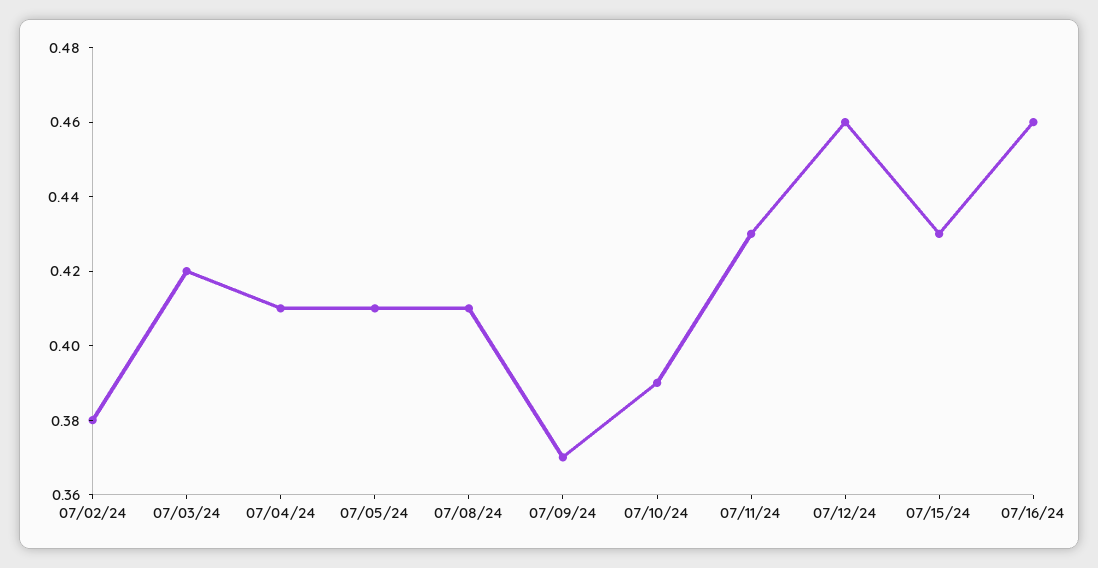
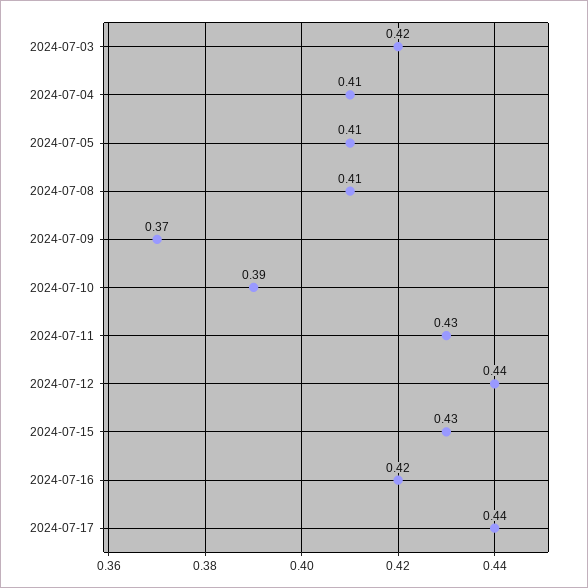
07/02/24: 0.38 -> none
07/12/24: 0.46 -> 0.44
07/16/24: 0.46 -> 0.42
2024-07-17: none -> 0.44

